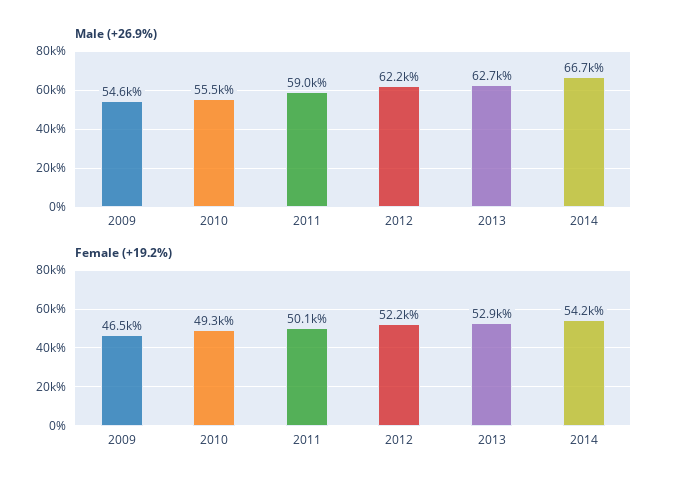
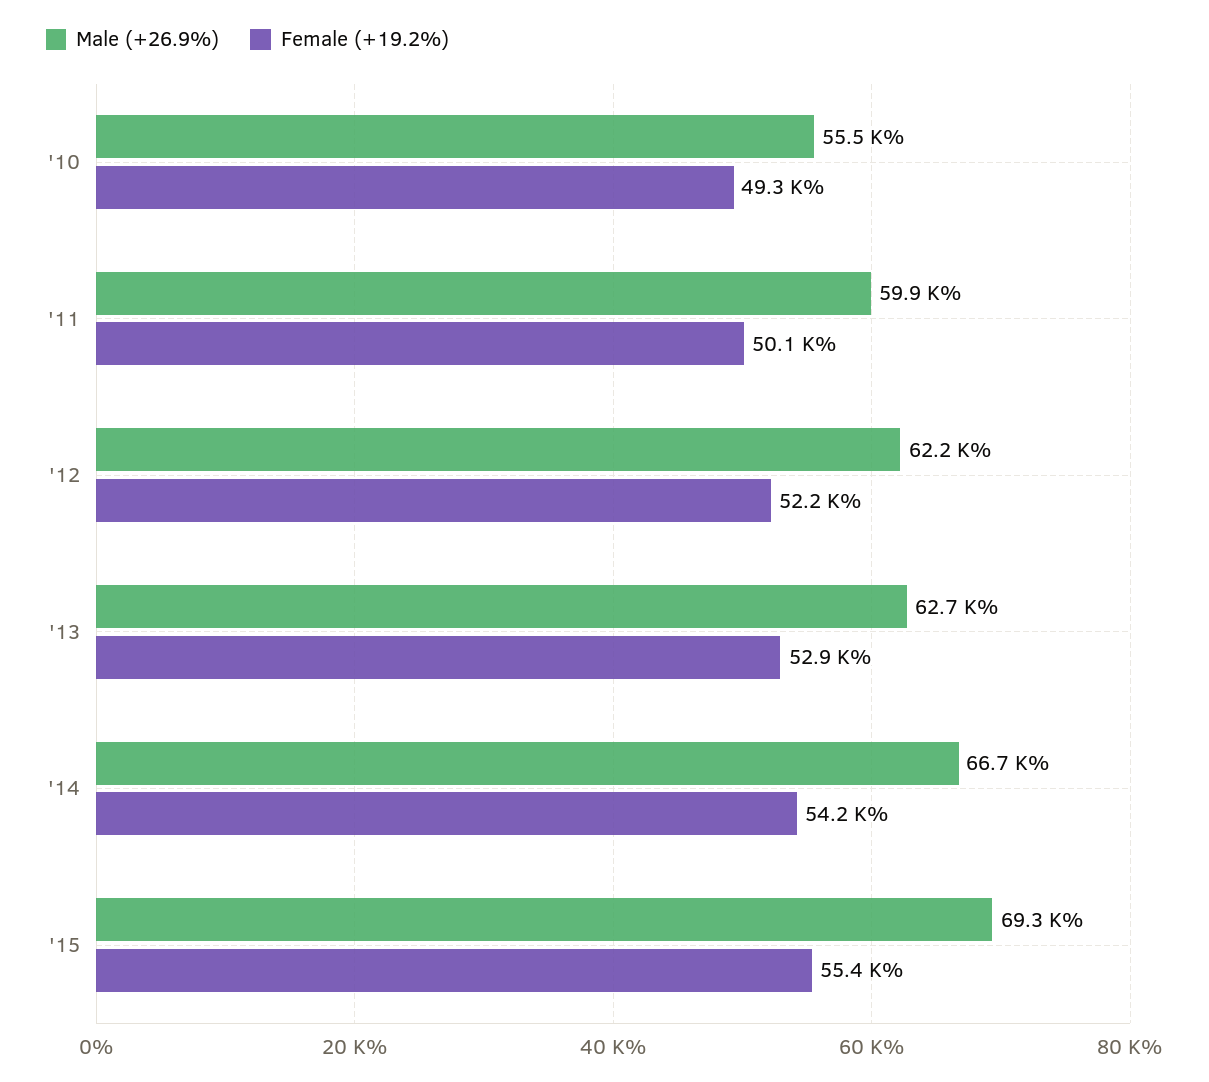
Male (+26.9%), 2009: 54600 -> none
Male (+26.9%), 2011: 59000 -> 59900
Female (+19.2%), 2009: 46500 -> none
Male (+26.9%), '15: none -> 69300
Female (+19.2%), '15: none -> 55400

